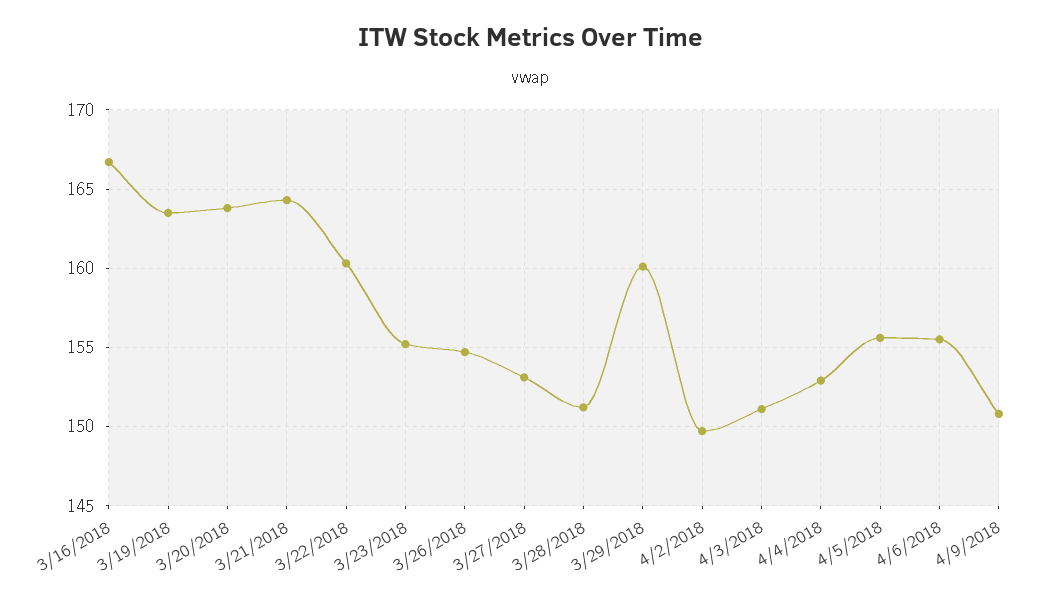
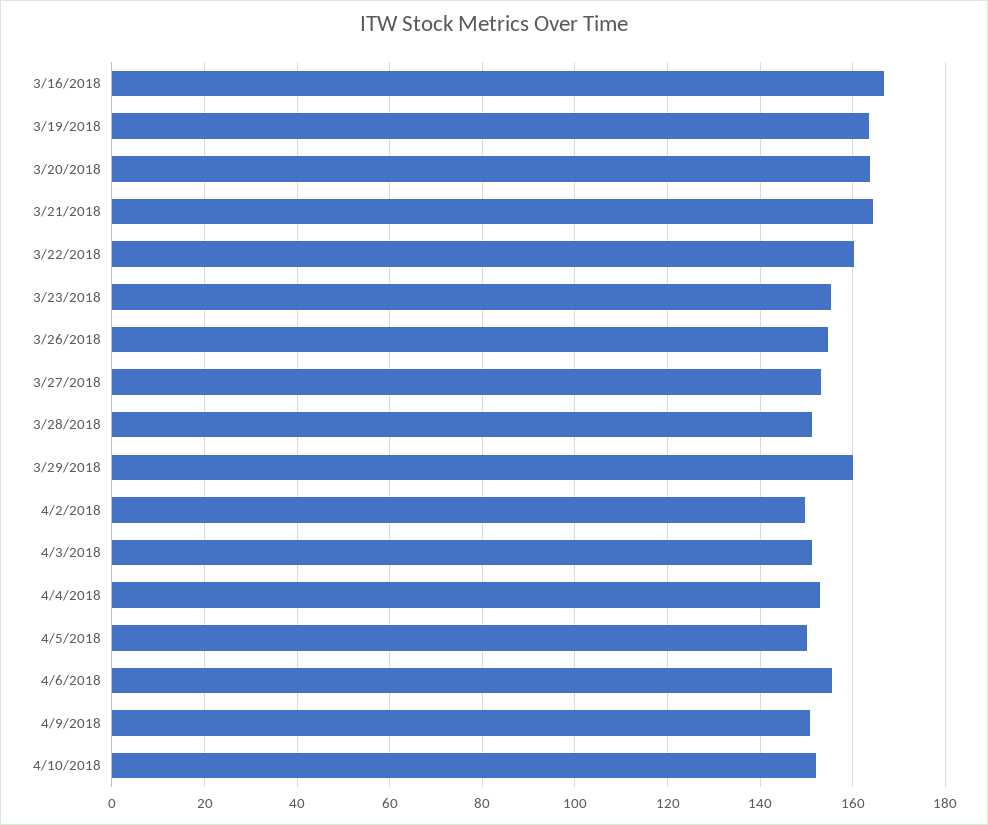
4/5/2018: 155.5 -> 150
4/10/2018: none -> 152

